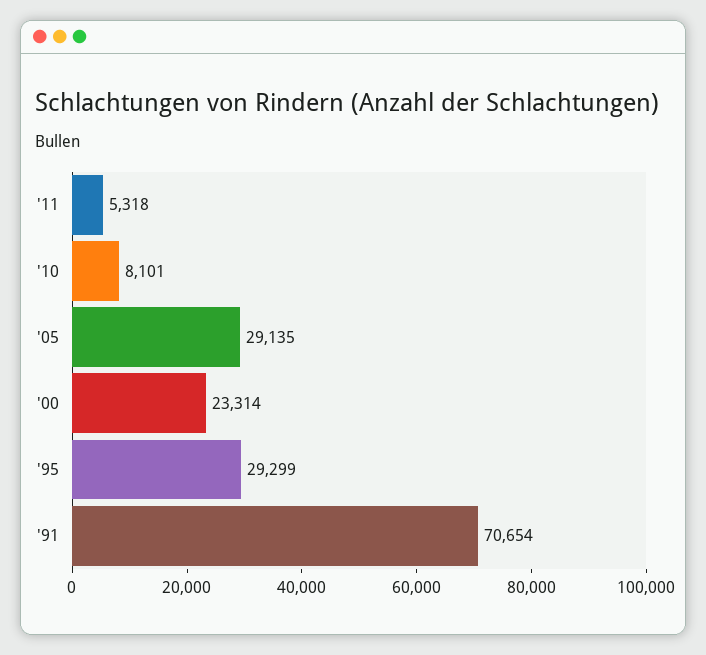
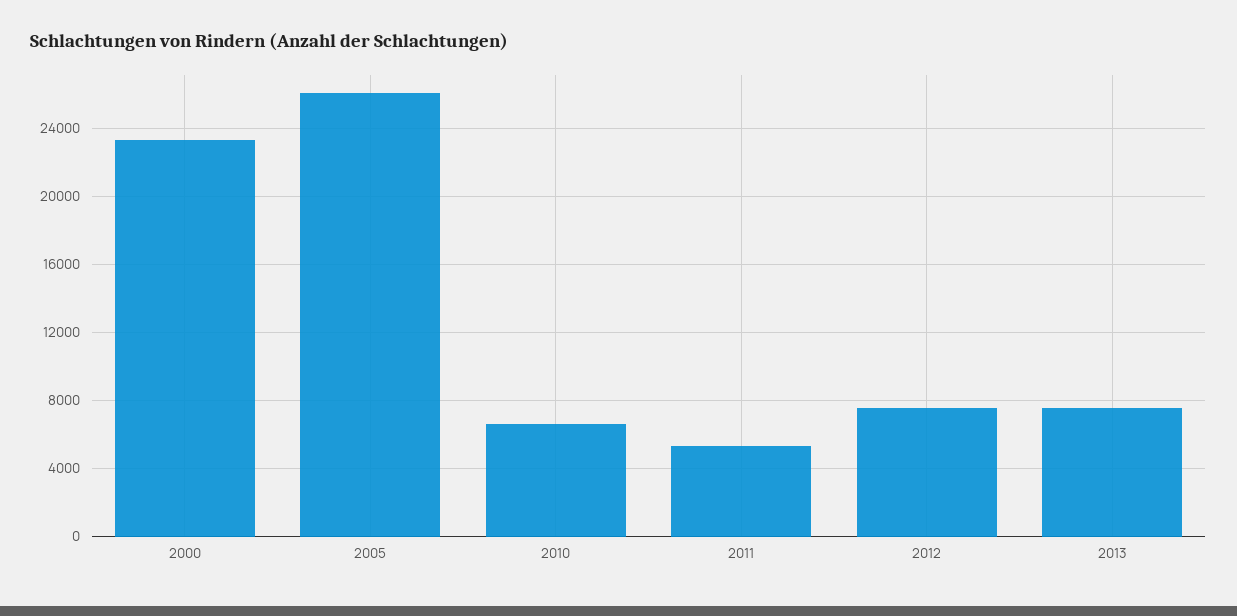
'10: 8101 -> 6500
'05: 29135 -> 26000
'95: 29299 -> none
'91: 70654 -> none
2012: none -> 7500
2013: none -> 7500

